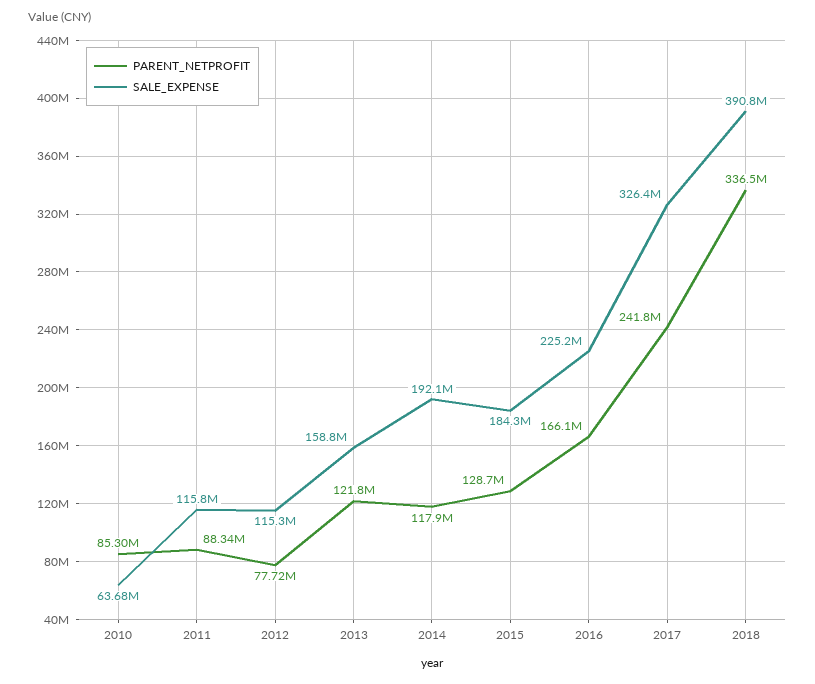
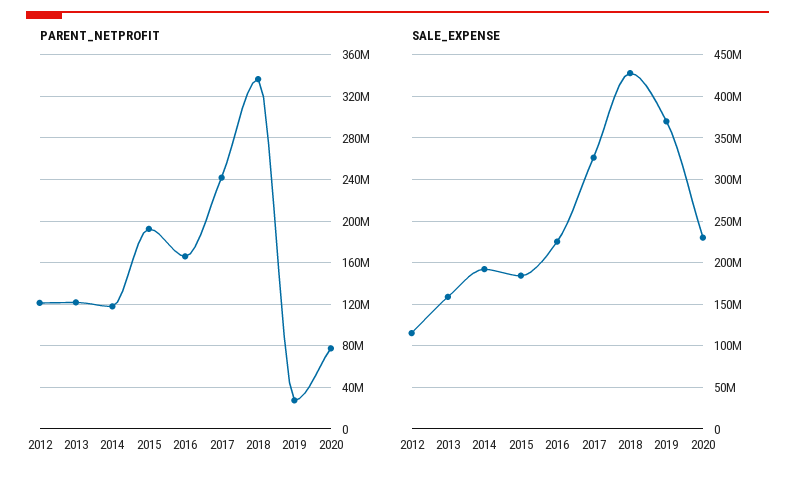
PARENT_NETPROFIT, 2010: 85300000 -> none
SALE_EXPENSE, 2010: 63680000 -> none
PARENT_NETPROFIT, 2011: 88340000 -> none
SALE_EXPENSE, 2011: 115800000 -> none
PARENT_NETPROFIT, 2012: 77720000 -> 120000000
PARENT_NETPROFIT, 2015: 128700000 -> 190000000
SALE_EXPENSE, 2018: 390800000 -> 430000000
PARENT_NETPROFIT, 2019: none -> 30000000
PARENT_NETPROFIT, 2020: none -> 80000000
SALE_EXPENSE, 2019: none -> 370000000
SALE_EXPENSE, 2020: none -> 230000000

